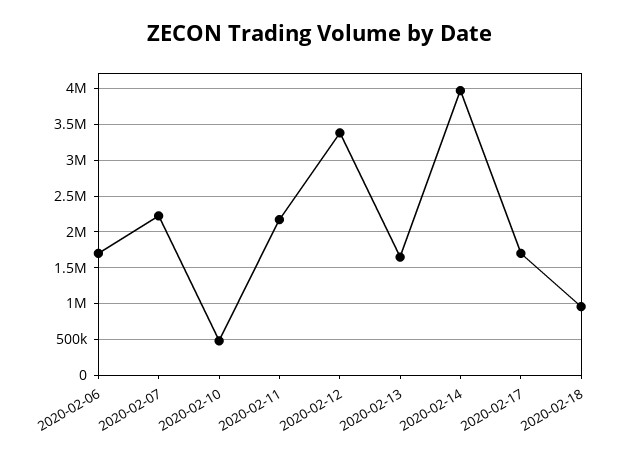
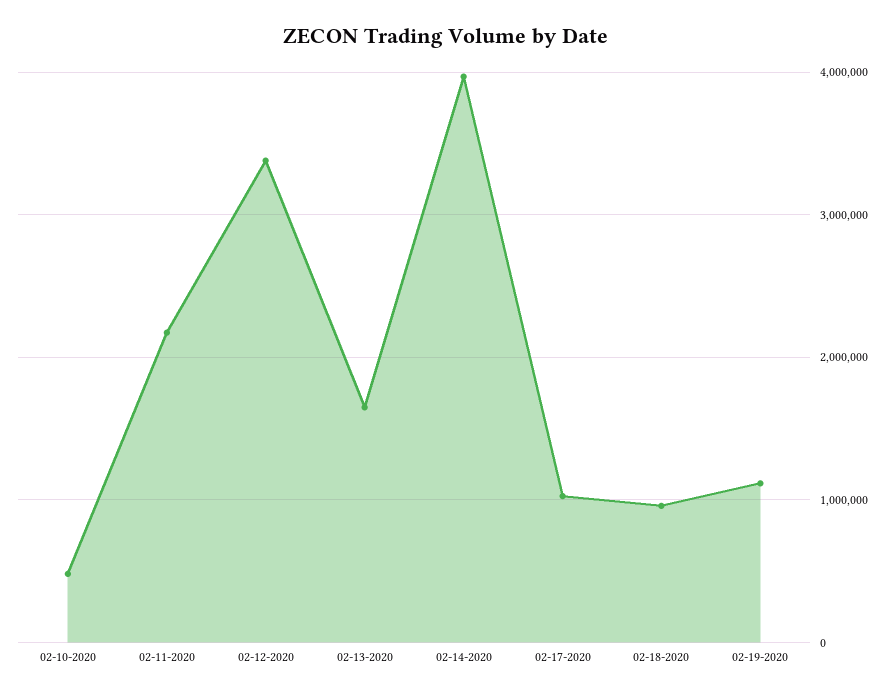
2020-02-06: 1700000 -> none
2020-02-07: 2200000 -> none
2020-02-17: 1700000 -> 1000000
02-19-2020: none -> 1100000

